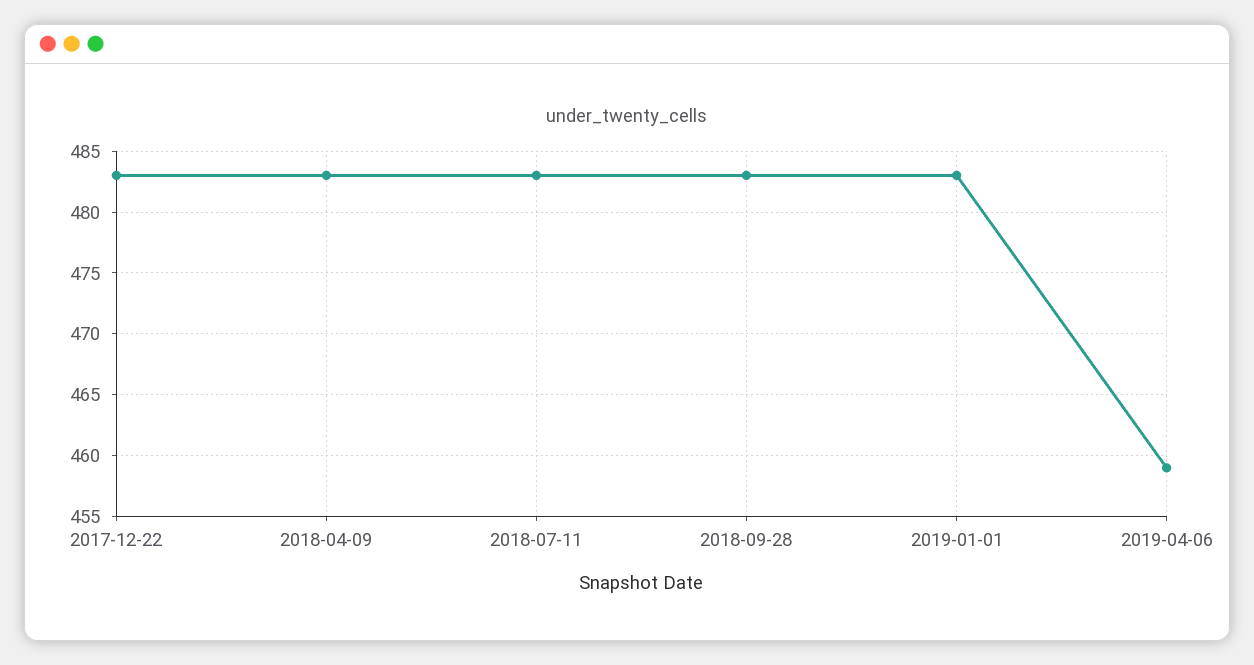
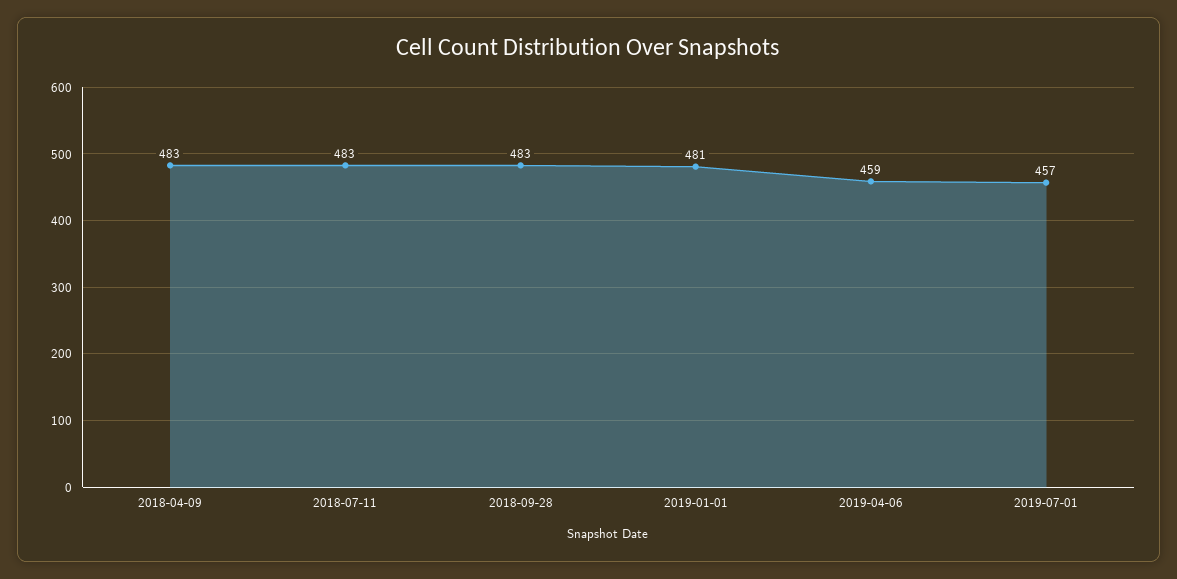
2017-12-22: 483 -> none
2019-01-01: 483 -> 481
2019-07-01: none -> 457

